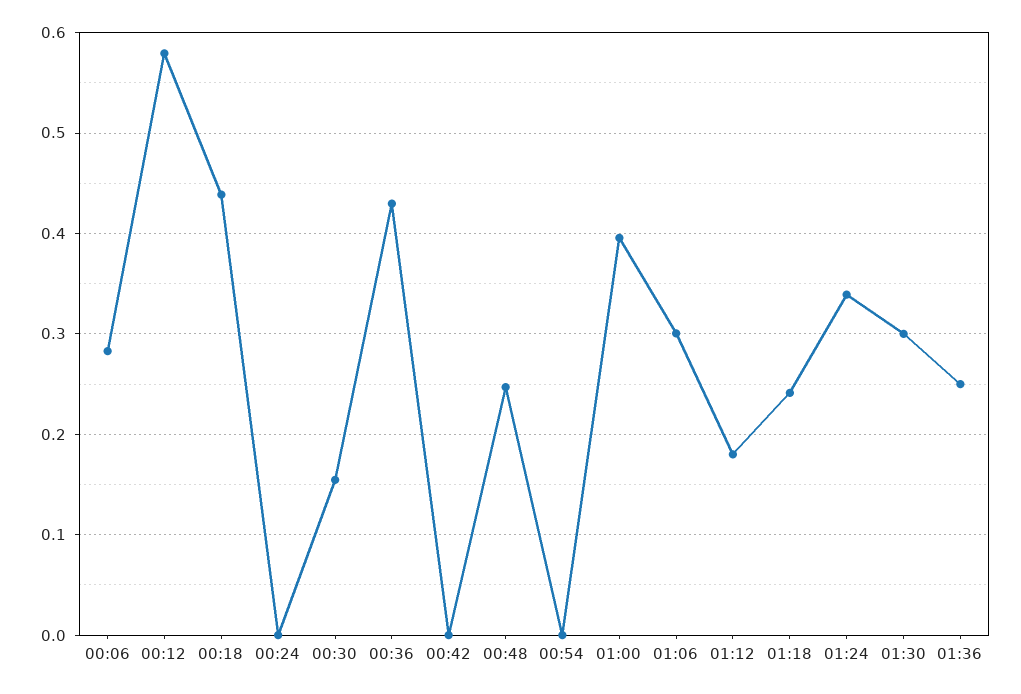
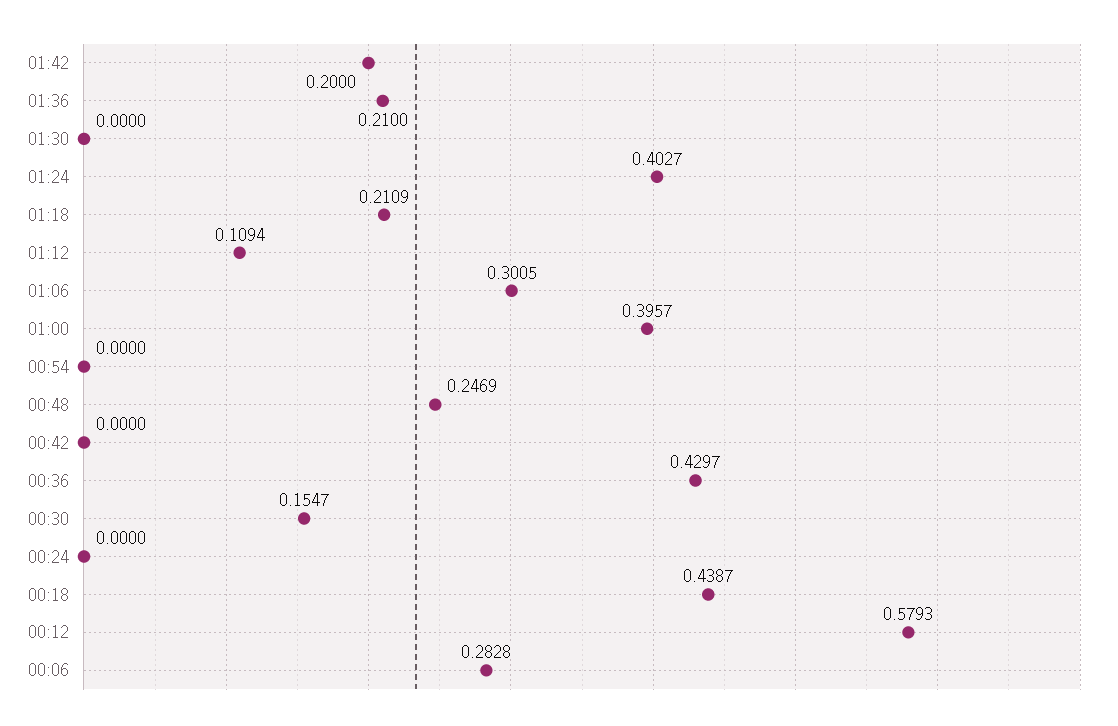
01:12: 0.18 -> 0.1094
01:18: 0.24 -> 0.2109
01:24: 0.34 -> 0.4027
01:30: 0.3 -> 0
01:36: 0.25 -> 0.21
01:42: none -> 0.2

